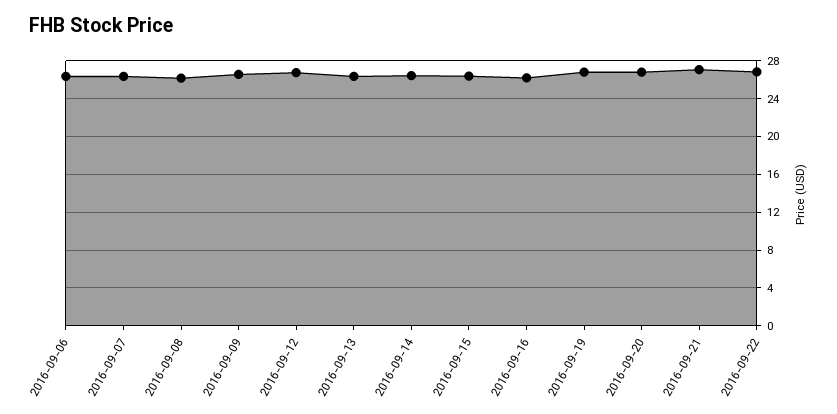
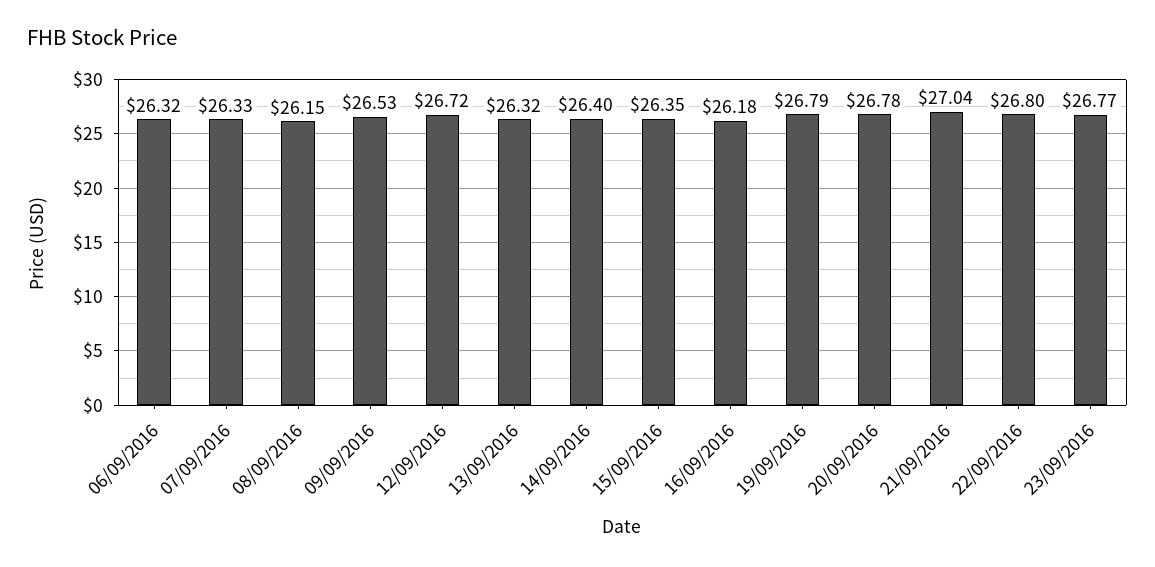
23/09/2016: none -> 26.77

